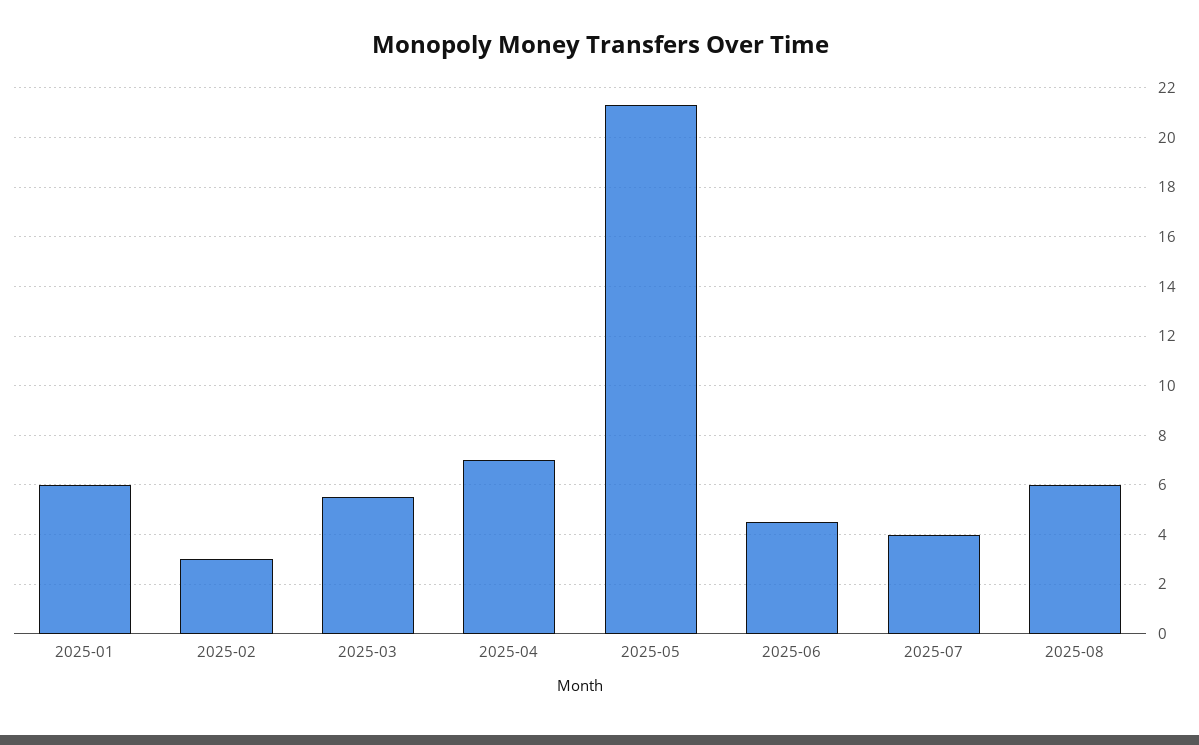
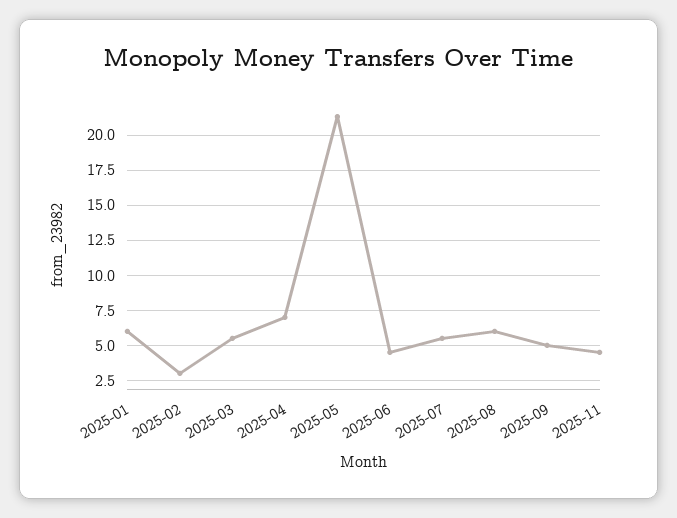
2025-07: 4 -> 5.5
2025-09: none -> 5
2025-11: none -> 4.5

